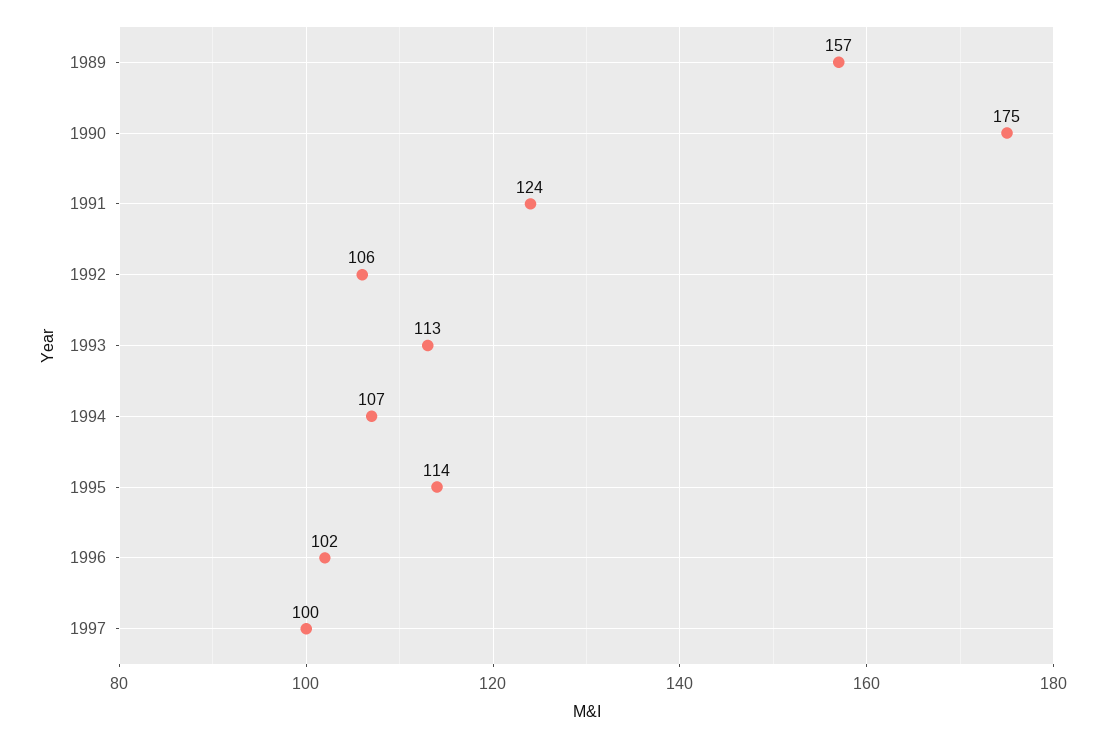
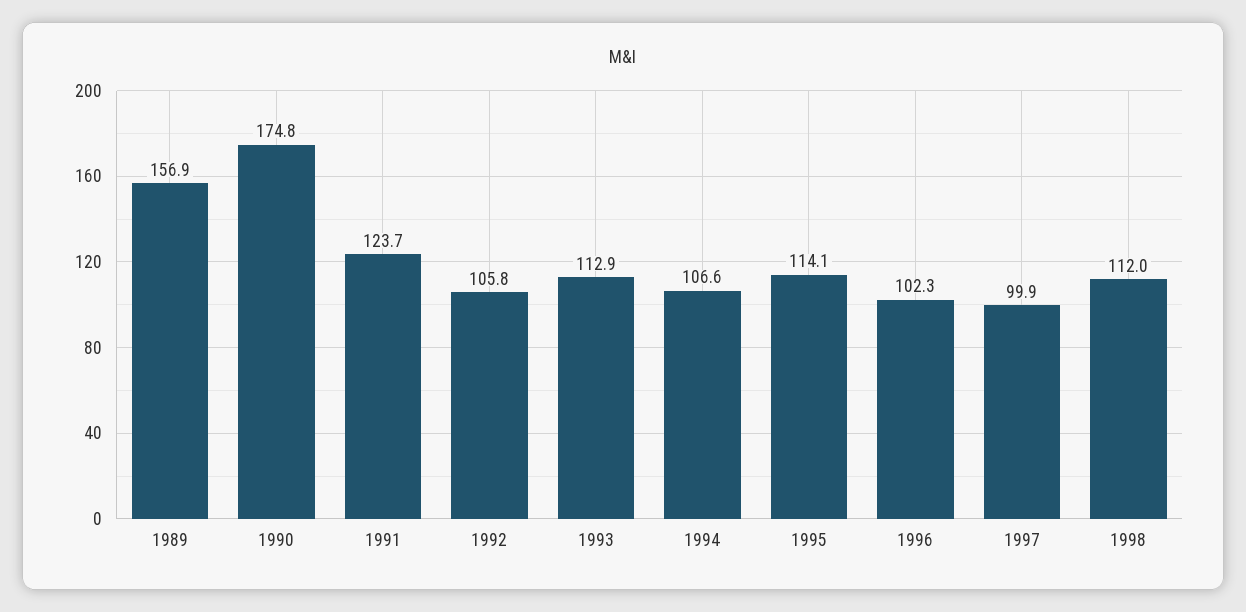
1998: none -> 112

